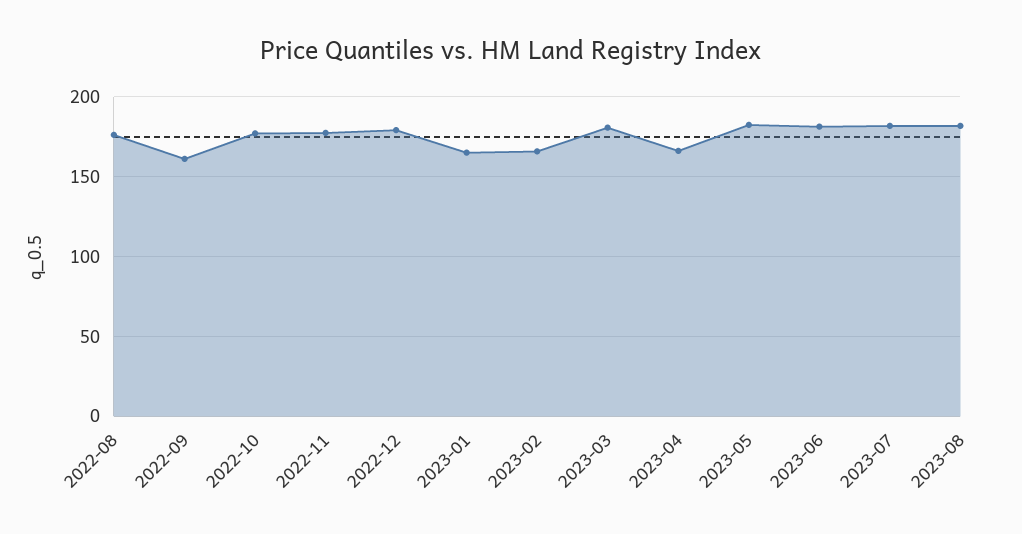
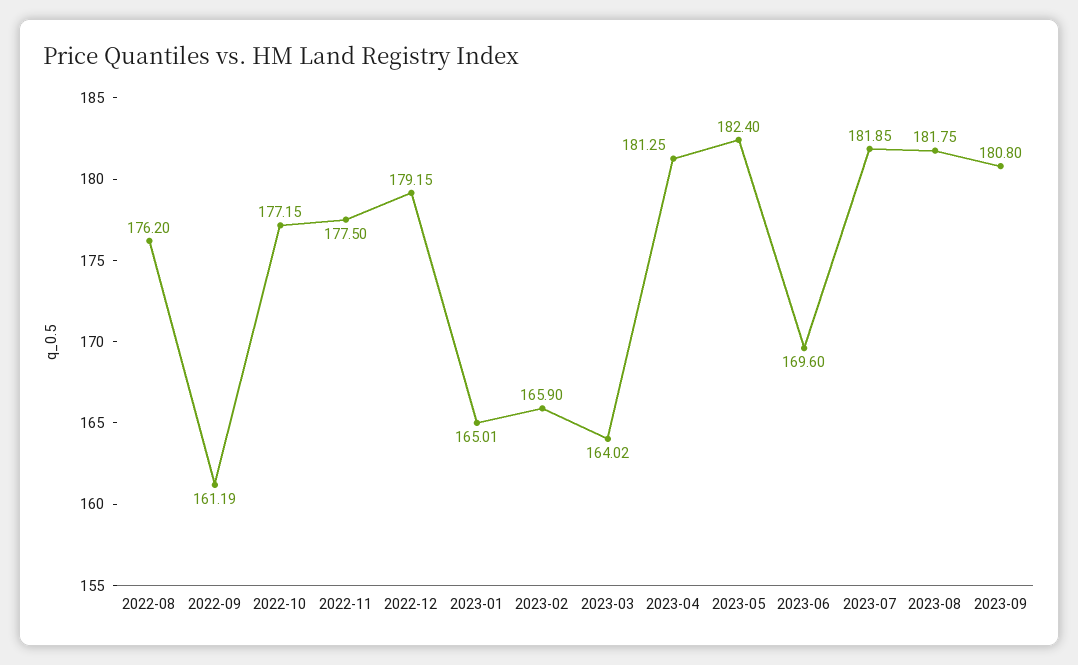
2023-03: 180 -> 164.02
2023-04: 165 -> 181.25
2023-06: 180 -> 169.6
2023-09: none -> 180.8

